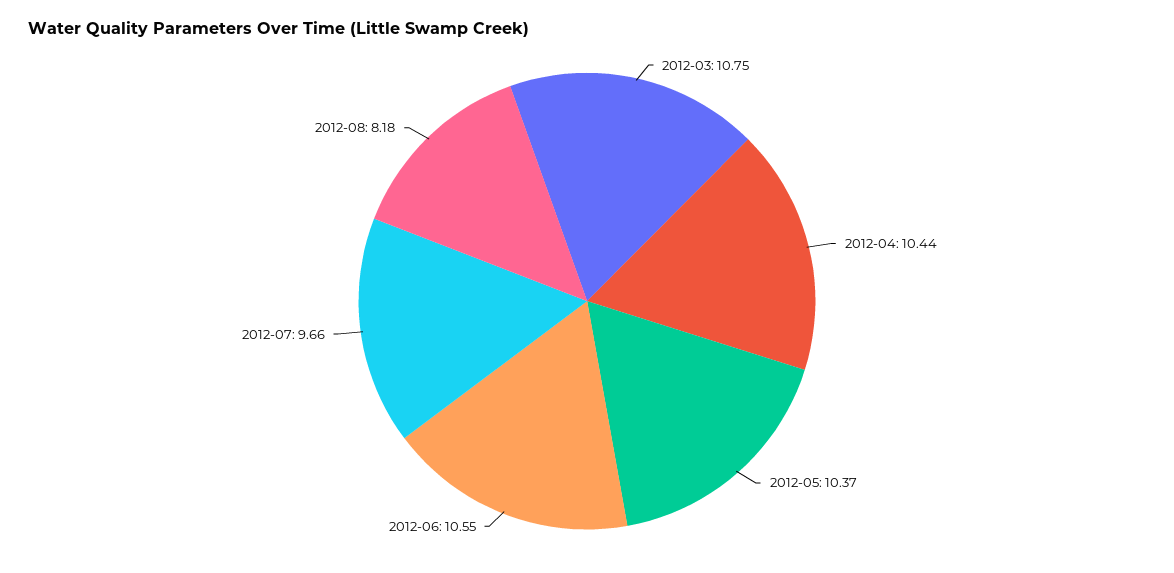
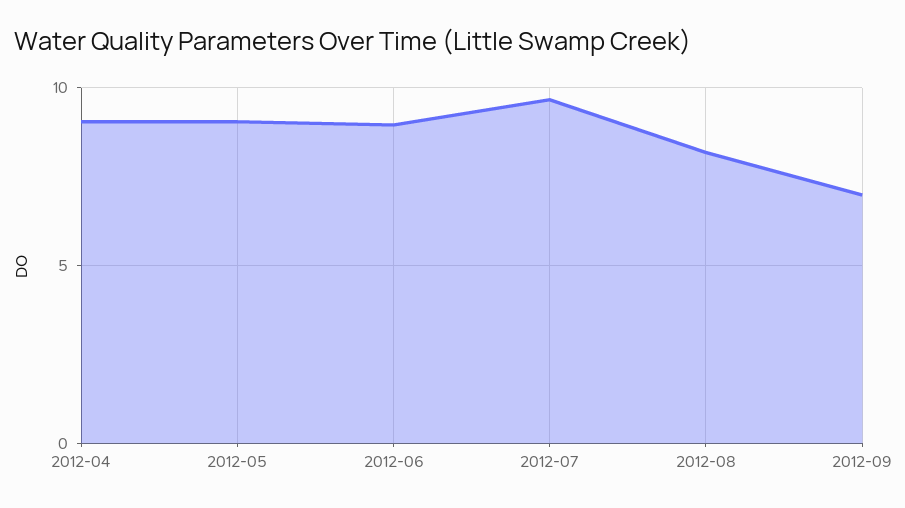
2012-03: 10.75 -> none
2012-04: 10.44 -> 9
2012-05: 10.37 -> 9
2012-06: 10.55 -> 9
2012-09: none -> 7

